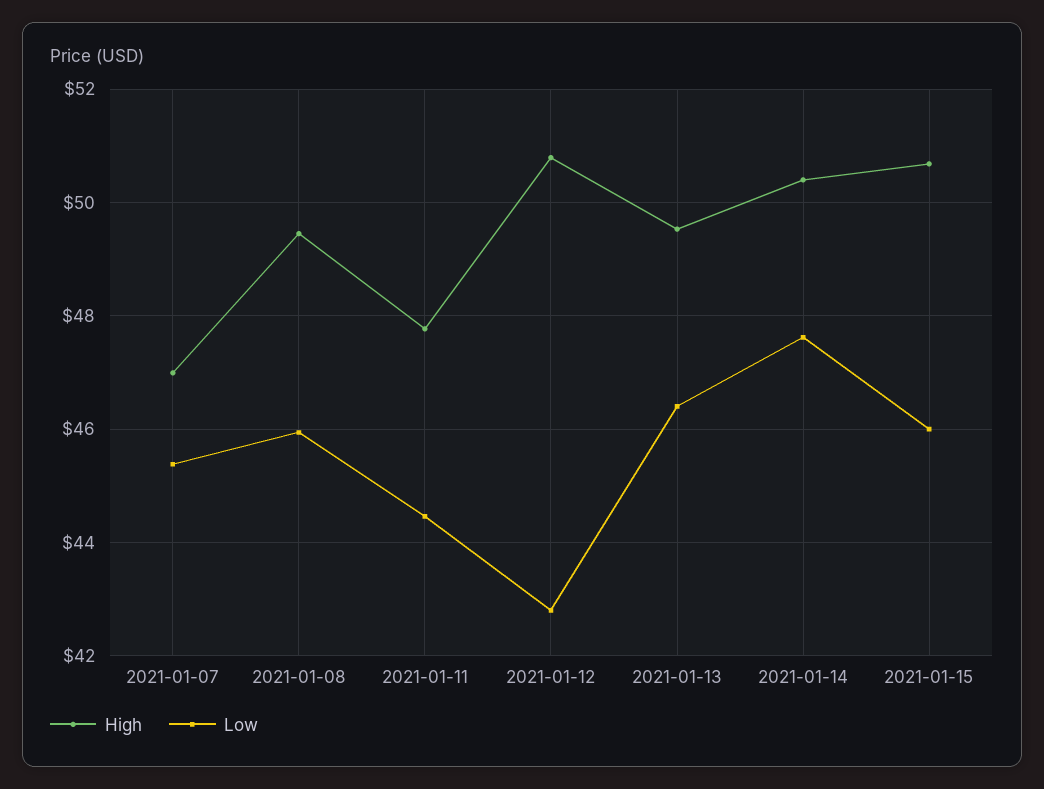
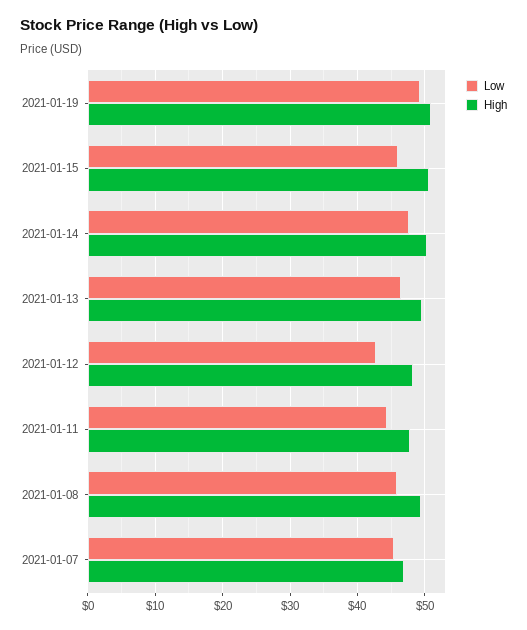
High, 2021-01-12: 50.8 -> 48
Low, 2021-01-19: none -> 49
High, 2021-01-19: none -> 51

